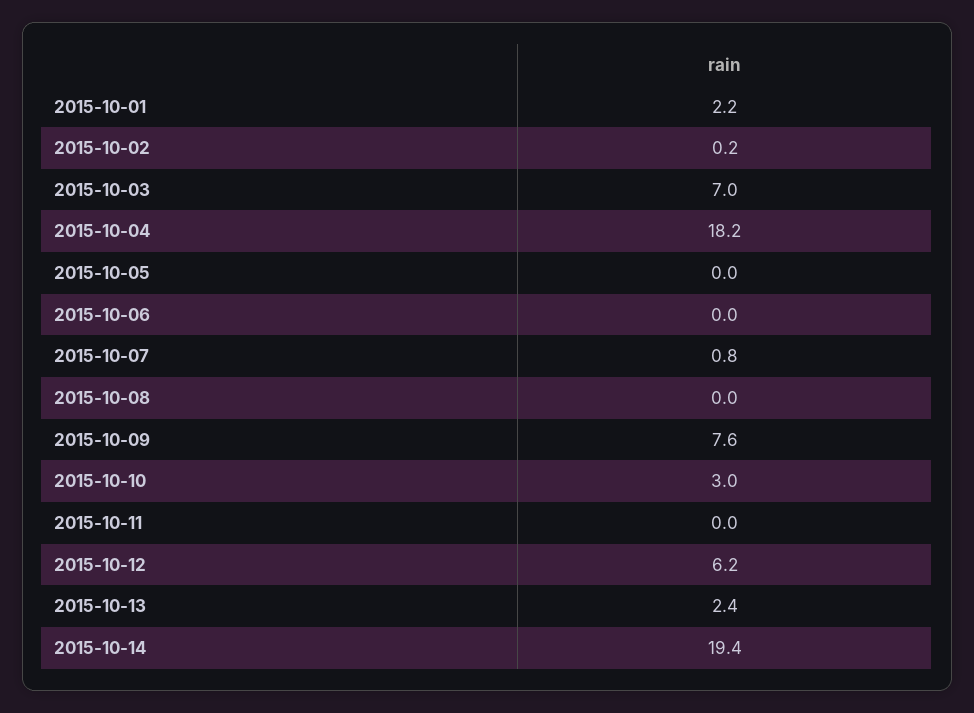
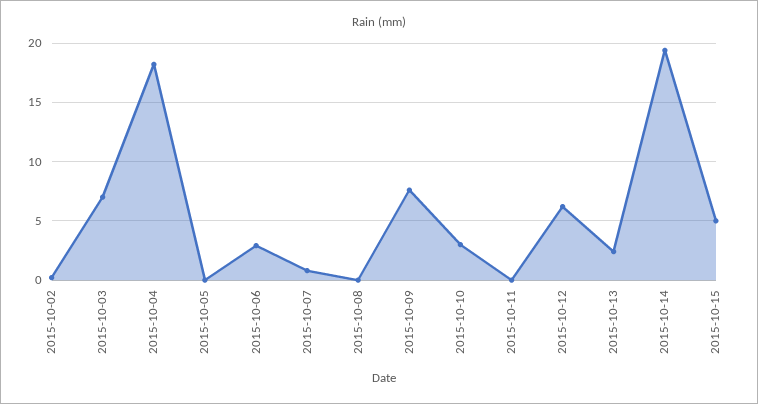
2015-10-01: 2.2 -> none
2015-10-06: 0 -> 3
2015-10-15: none -> 5

